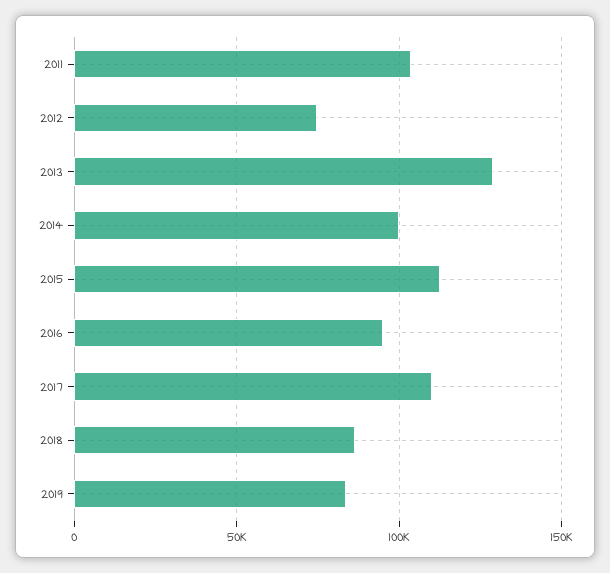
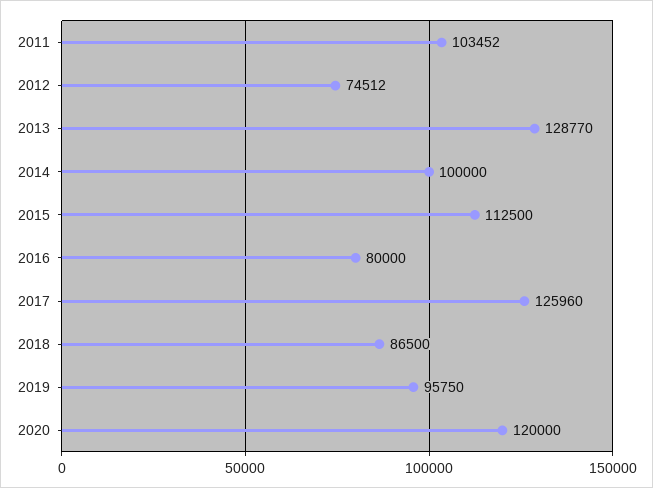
2016: 95000 -> 80000
2017: 110000 -> 125960
2019: 85000 -> 95750
2020: none -> 120000

